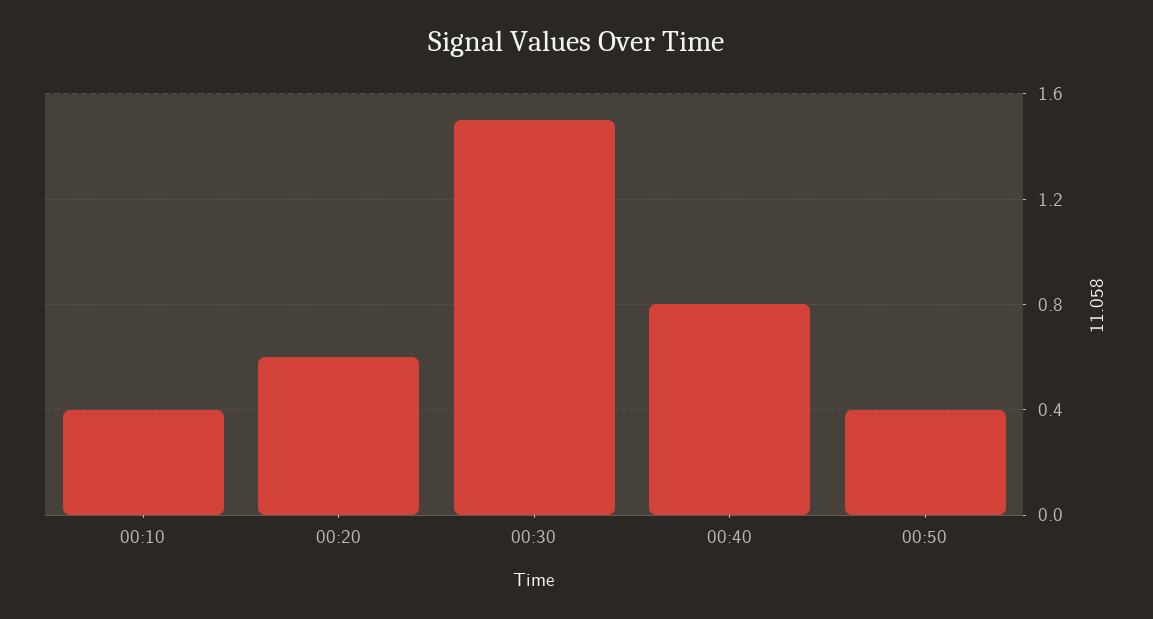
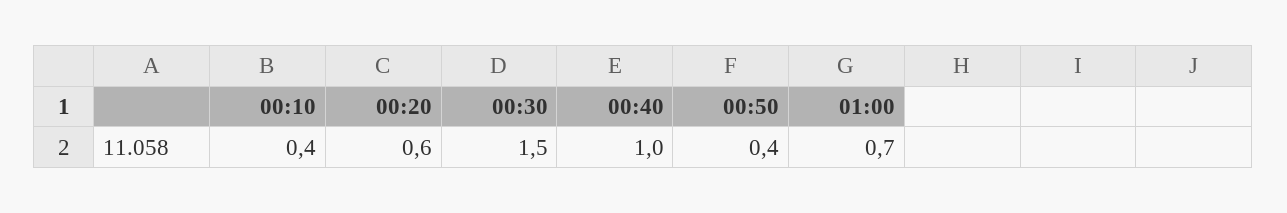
00:40: 0.8 -> 1
01:00: none -> 0.7

